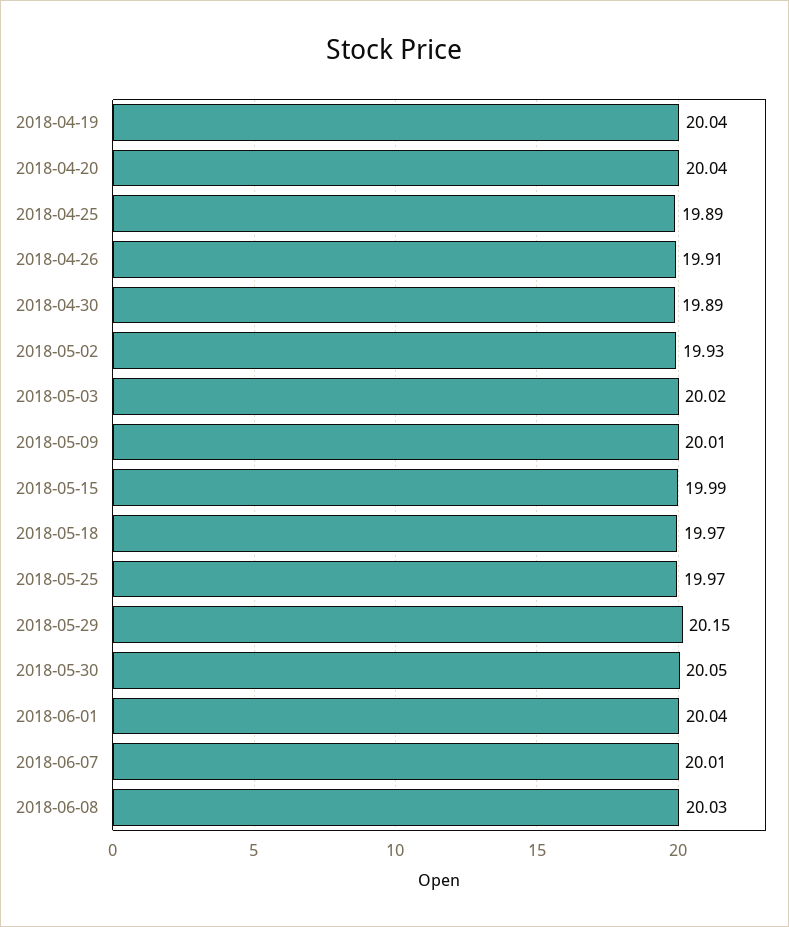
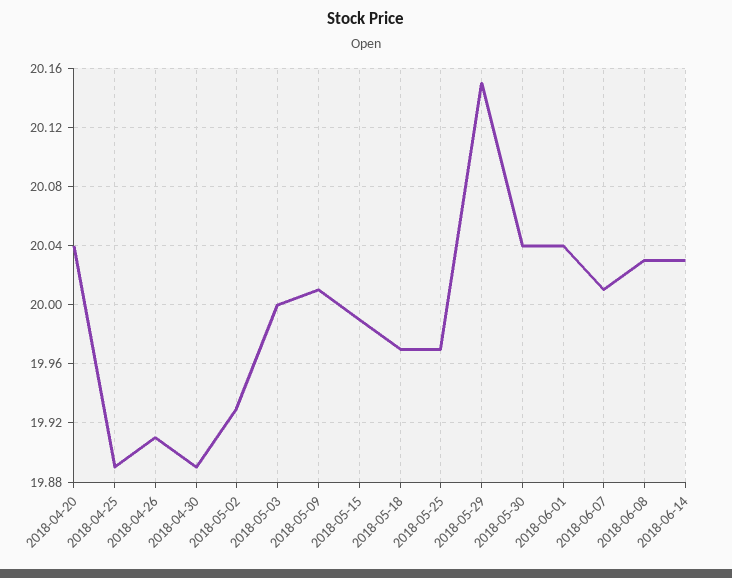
2018-04-19: 20.04 -> none
2018-05-03: 20.02 -> 20
2018-05-30: 20.05 -> 20.04
2018-06-14: none -> 20.03

